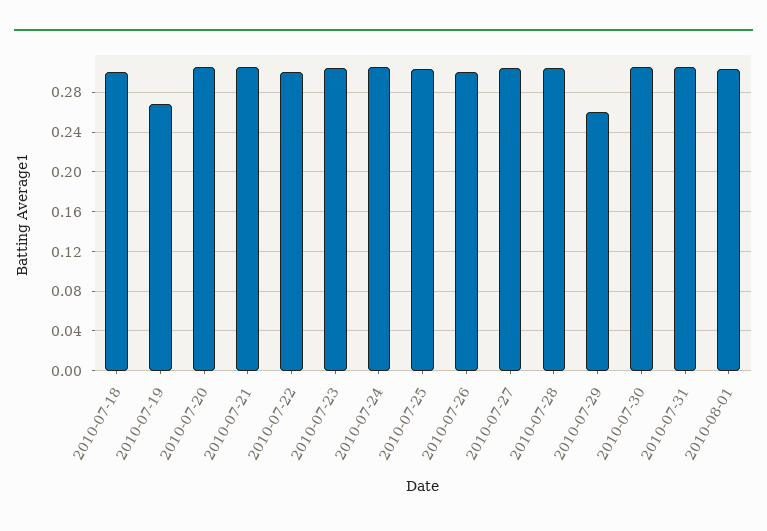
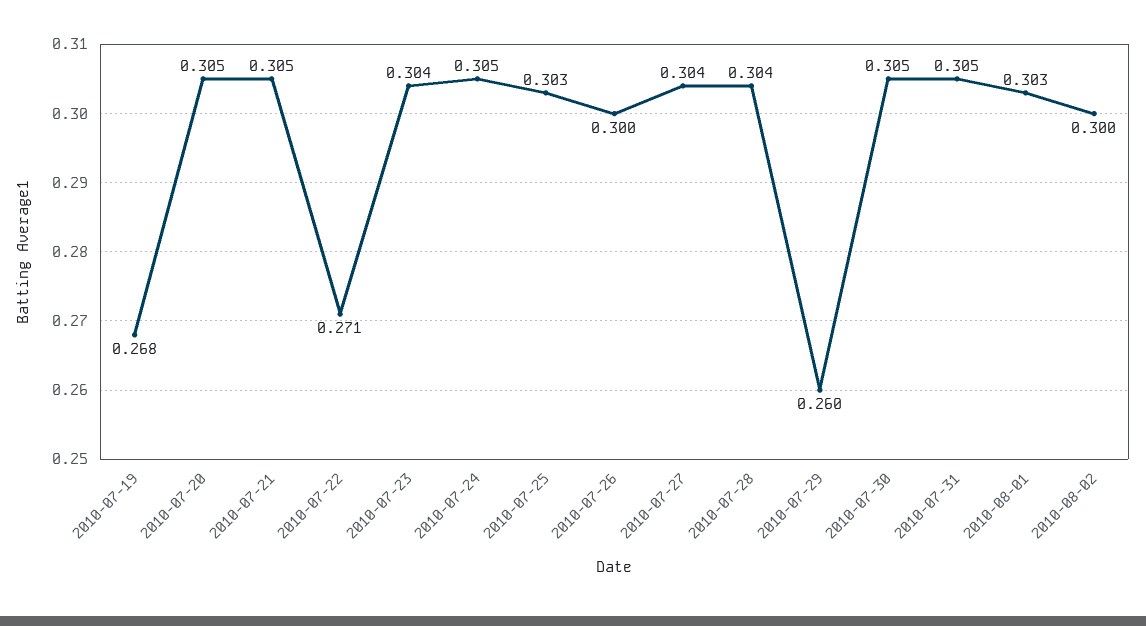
2010-07-18: 0.3 -> none
2010-07-22: 0.3 -> 0.271
2010-08-02: none -> 0.3

